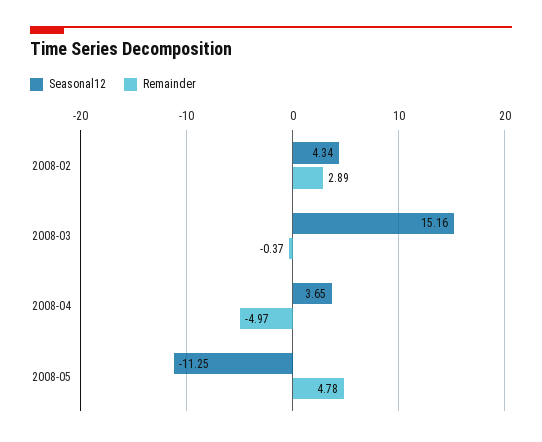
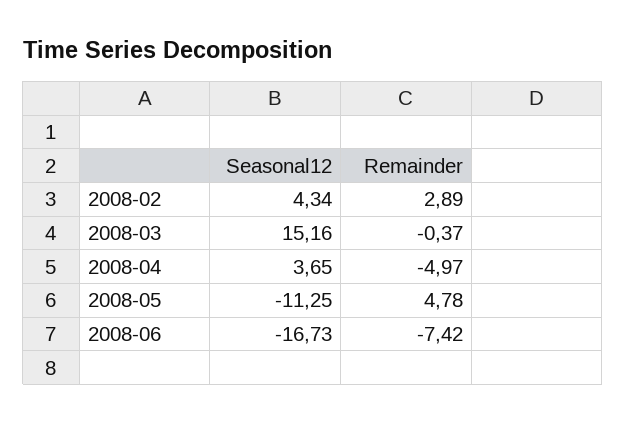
Seasonal12, 2008-06: none -> -16.73
Remainder, 2008-06: none -> -7.42

